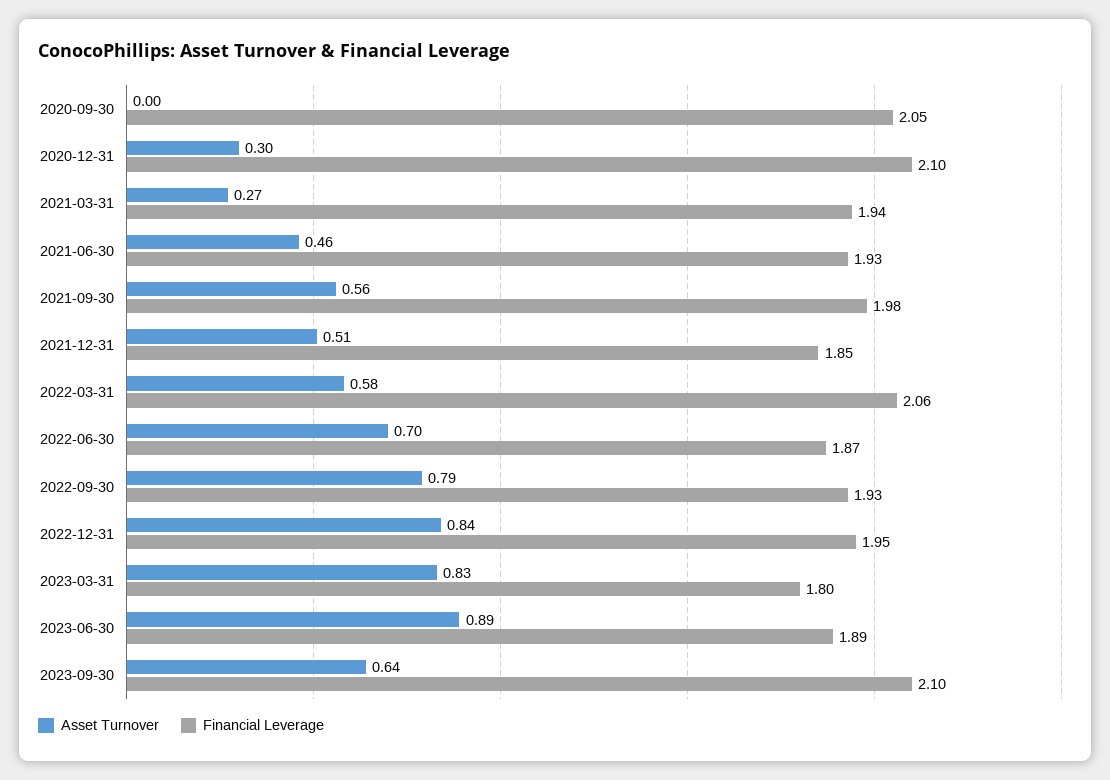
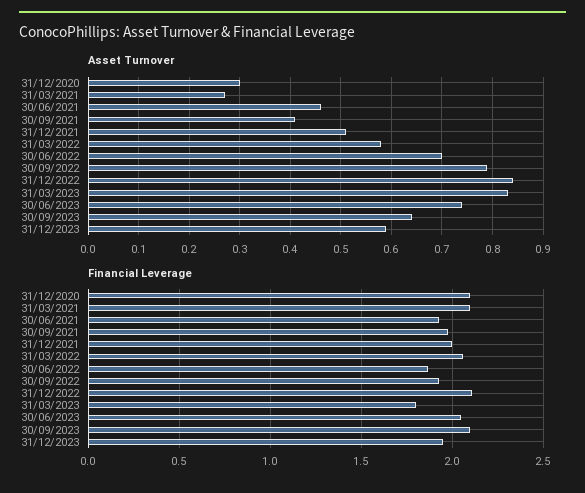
Asset Turnover, 2020-09-30: 0 -> none
Financial Leverage, 2020-09-30: 2.05 -> none
Financial Leverage, 2021-03-31: 1.94 -> 2.1
Asset Turnover, 2021-09-30: 0.56 -> 0.4
Financial Leverage, 2021-12-31: 1.85 -> 2
Financial Leverage, 2022-12-31: 1.95 -> 2.1
Asset Turnover, 2023-06-30: 0.89 -> 0.75
Financial Leverage, 2023-06-30: 1.89 -> 2.05
Asset Turnover, 31/12/2023: none -> 0.6
Financial Leverage, 31/12/2023: none -> 1.95

